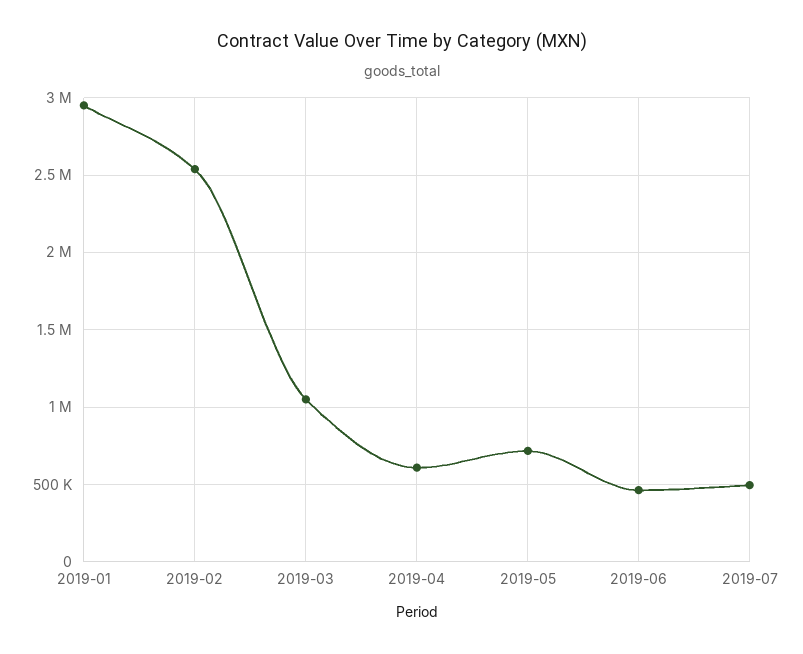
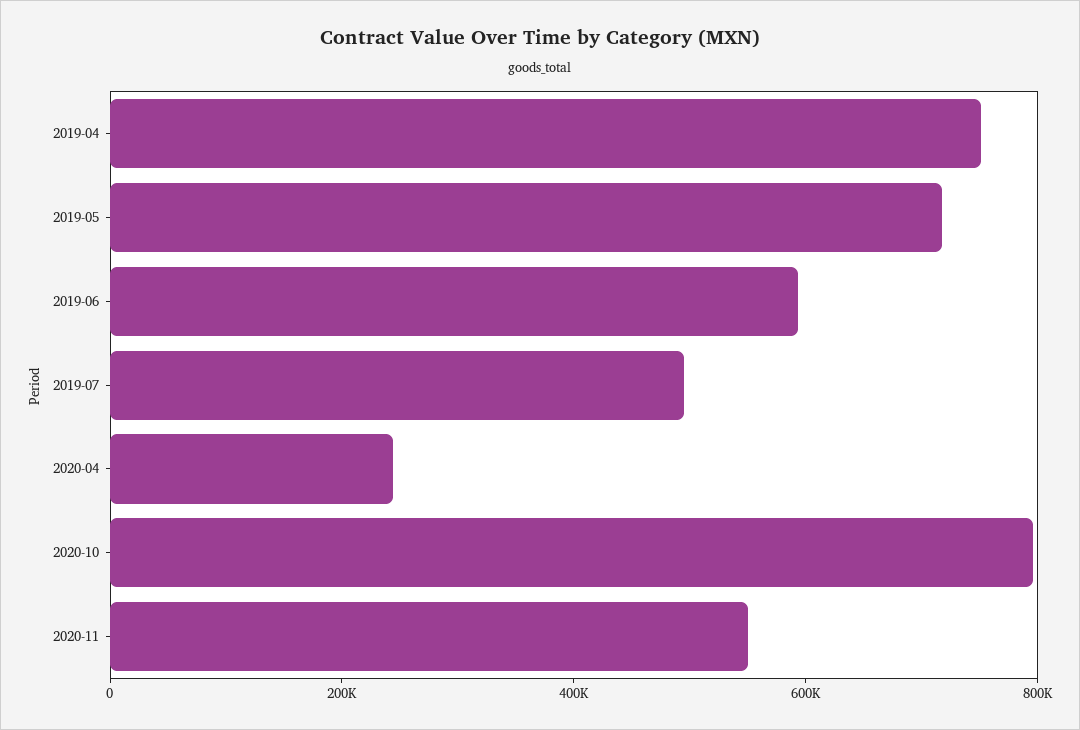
2019-01: 2950000 -> none
2019-02: 2550000 -> none
2019-03: 1050000 -> none
2019-04: 600000 -> 750000
2019-06: 450000 -> 600000
2020-04: none -> 250000
2020-10: none -> 800000
2020-11: none -> 550000

